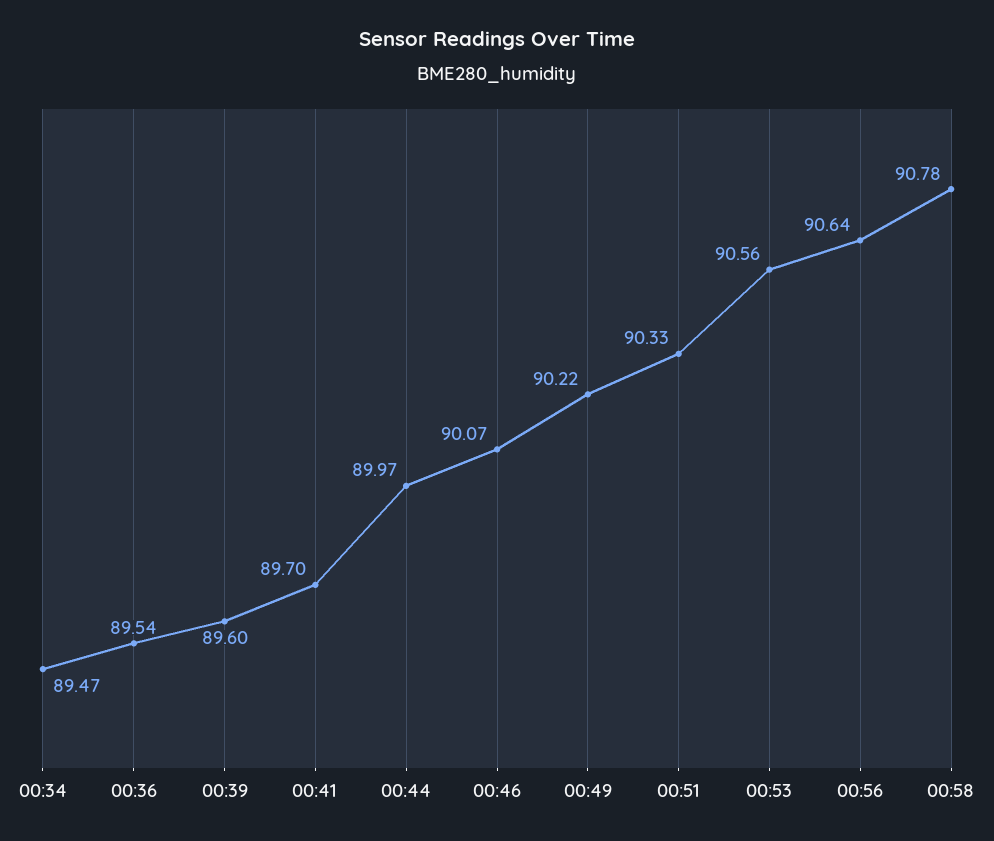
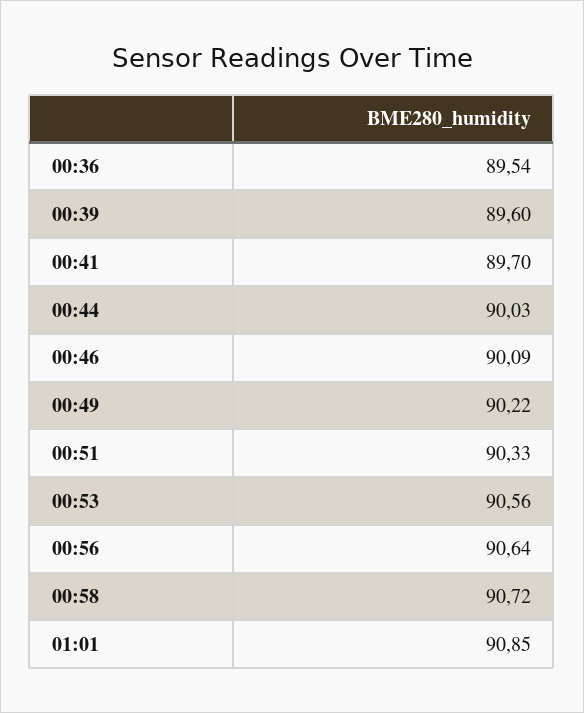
00:34: 89.47 -> none
00:44: 89.97 -> 90.03
00:46: 90.07 -> 90.09
00:58: 90.78 -> 90.72
01:01: none -> 90.85

